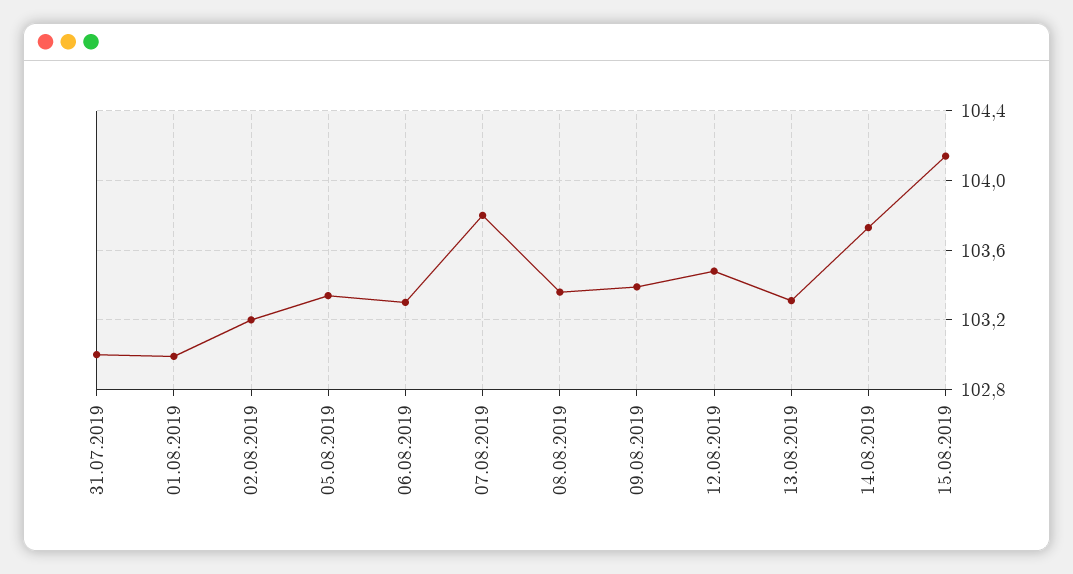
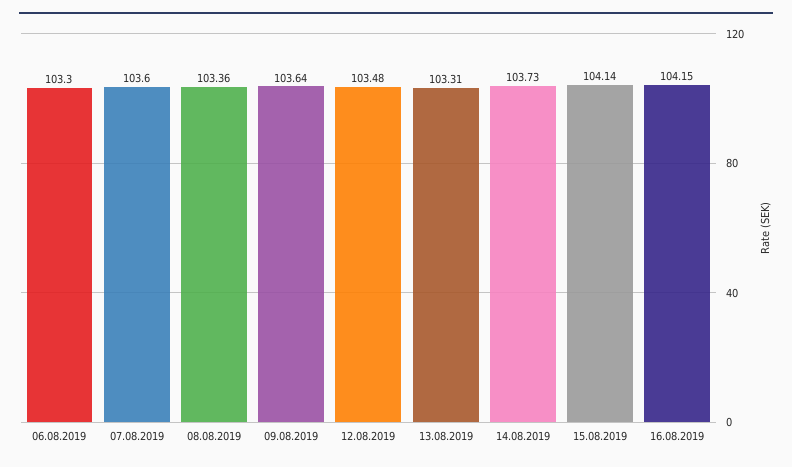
31.07.2019: 103 -> none
01.08.2019: 103 -> none
02.08.2019: 103.2 -> none
05.08.2019: 103.35 -> none
07.08.2019: 103.8 -> 103.6
09.08.2019: 103.4 -> 103.64
16.08.2019: none -> 104.15

